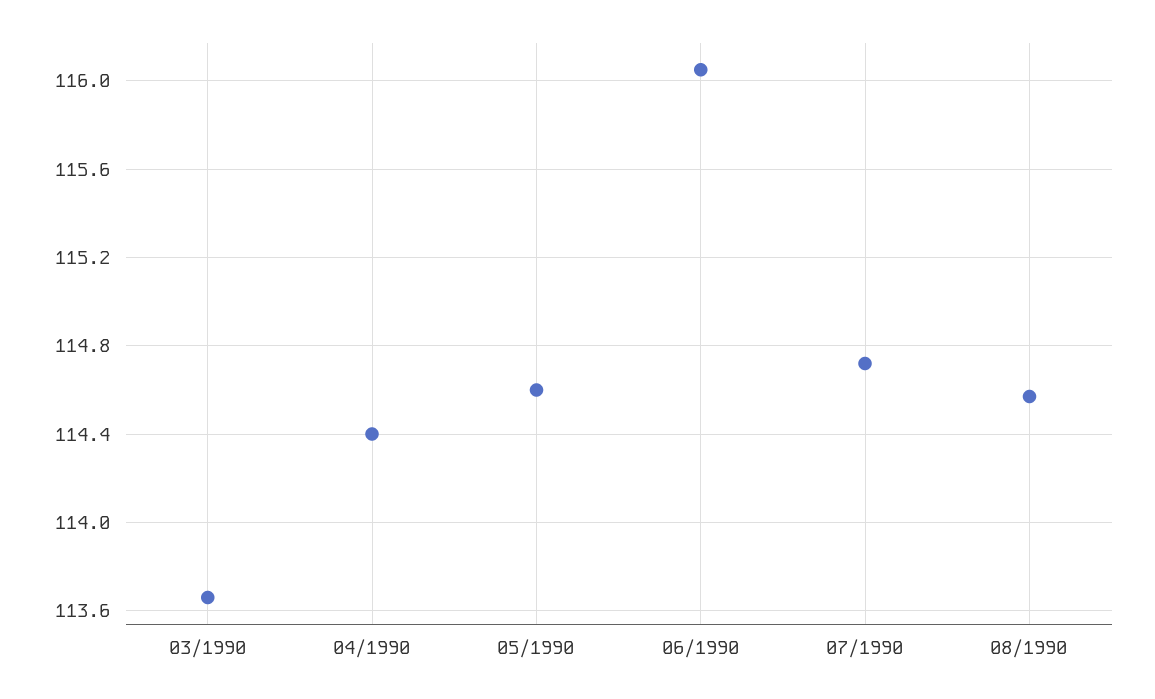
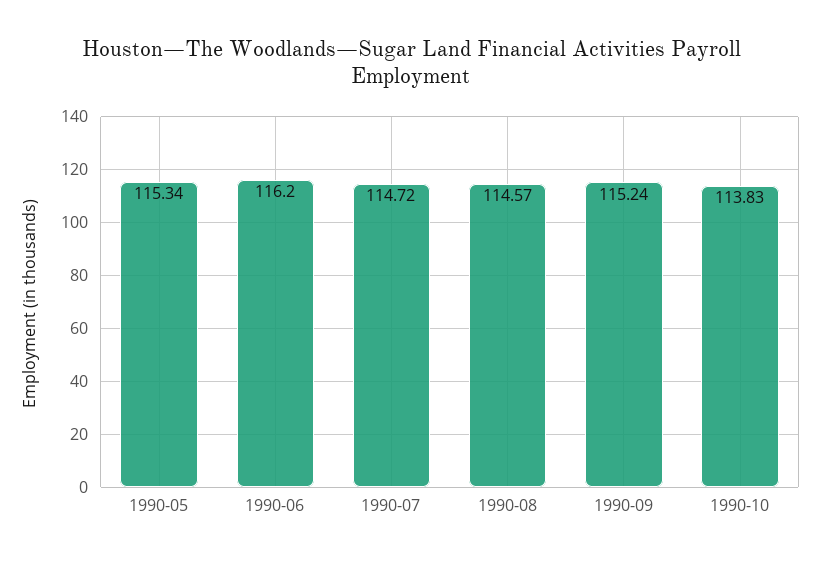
03/1990: 113.65 -> none
04/1990: 114.4 -> none
05/1990: 114.6 -> 115.34
06/1990: 116.05 -> 116.2
1990-09: none -> 115.24
1990-10: none -> 113.83

